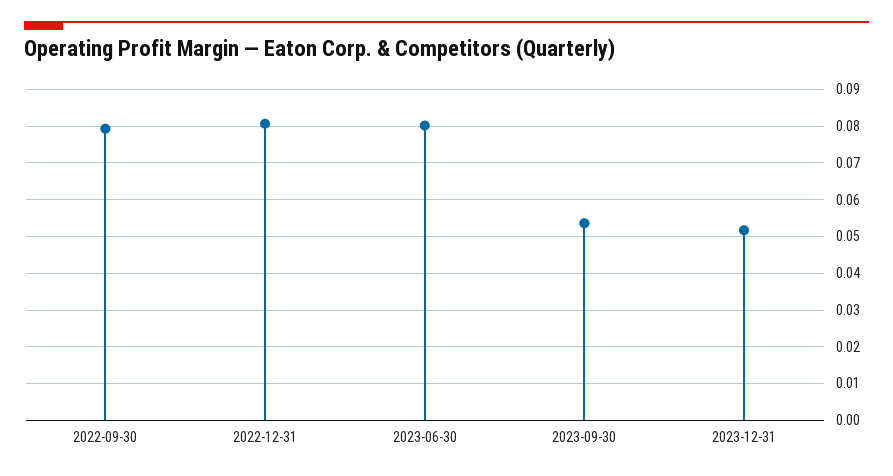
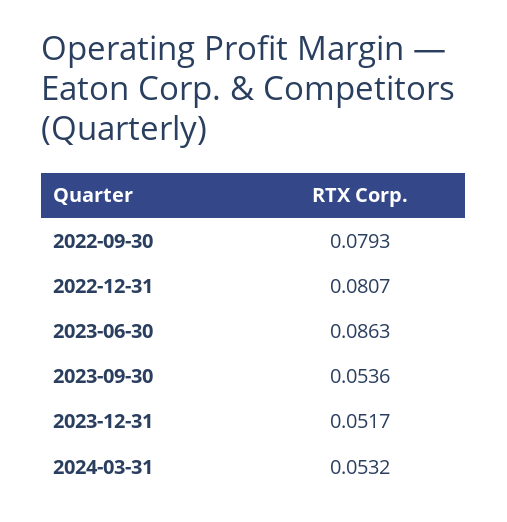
2023-06-30: 0.08 -> 0.0863
2024-03-31: none -> 0.0532

